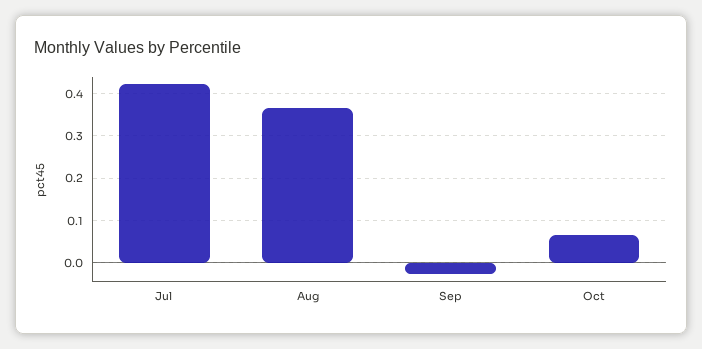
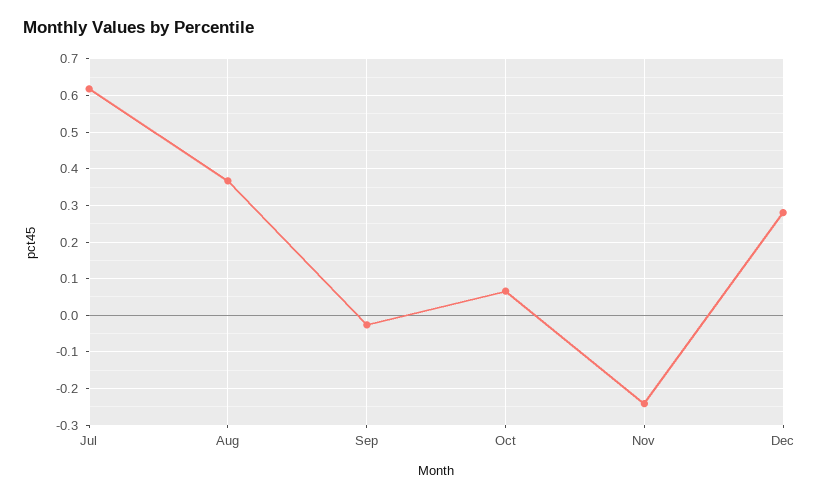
Jul: 0.42 -> 0.62
Nov: none -> -0.24
Dec: none -> 0.28

